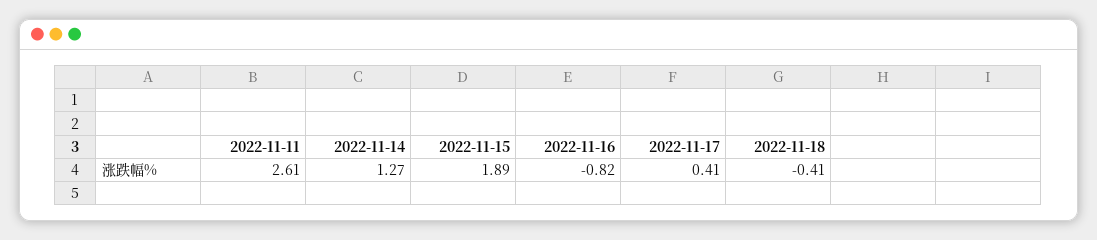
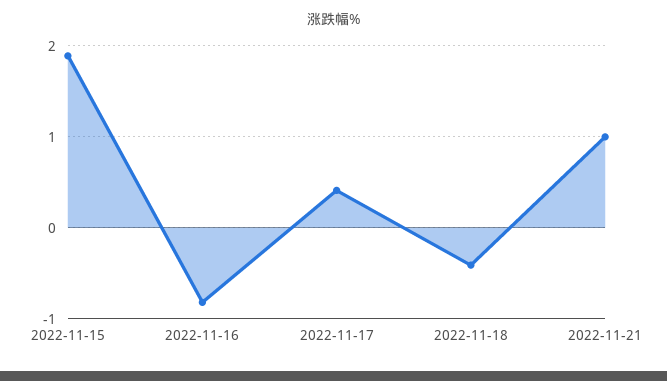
2022-11-11: 2.61 -> none
2022-11-14: 1.27 -> none
2022-11-21: none -> 1

